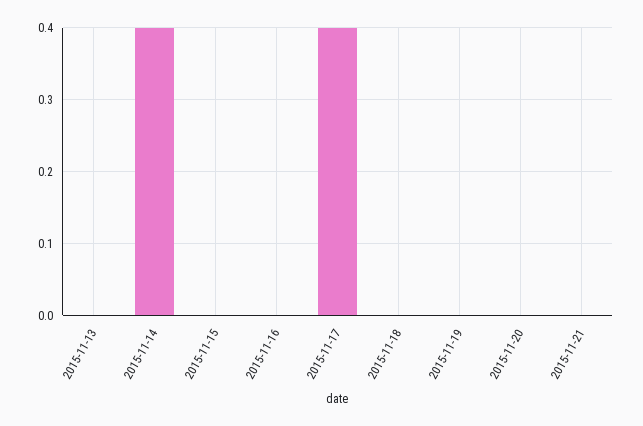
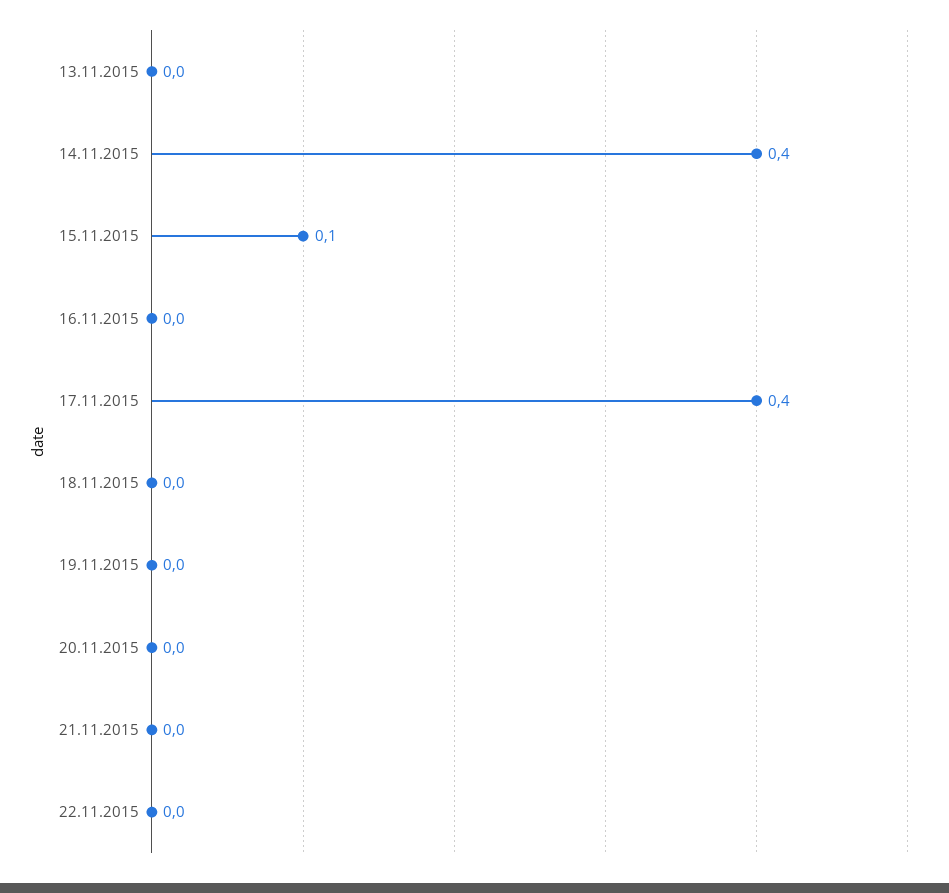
2015-11-15: 0 -> 0.1
22.11.2015: none -> 0

